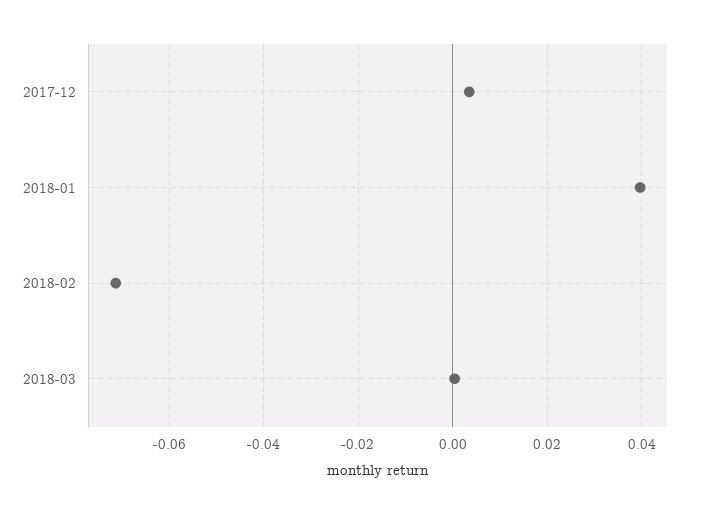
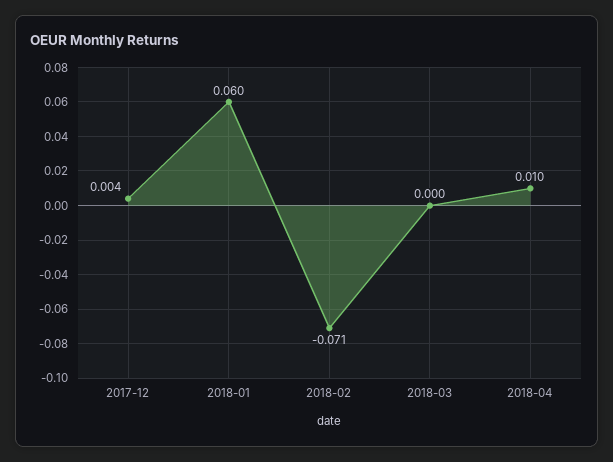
2018-01: 0.04 -> 0.06
2018-04: none -> 0.01

